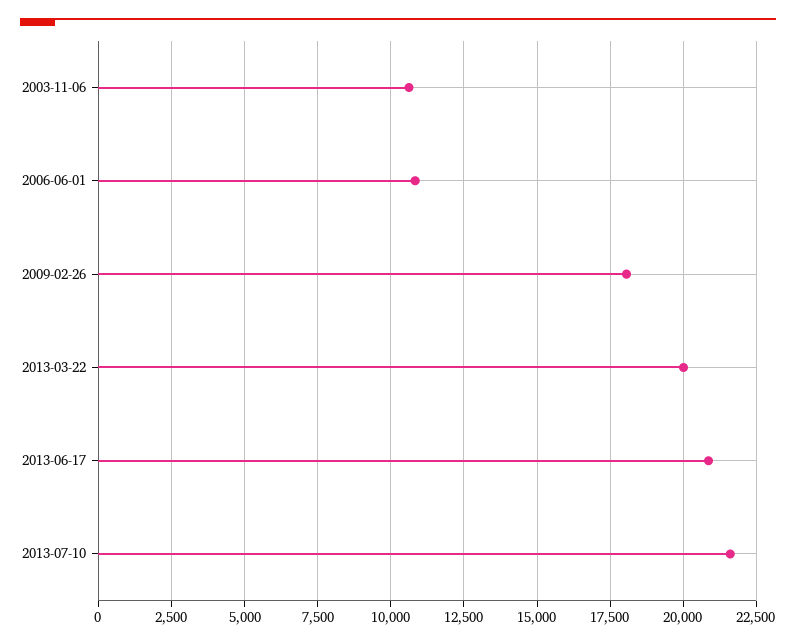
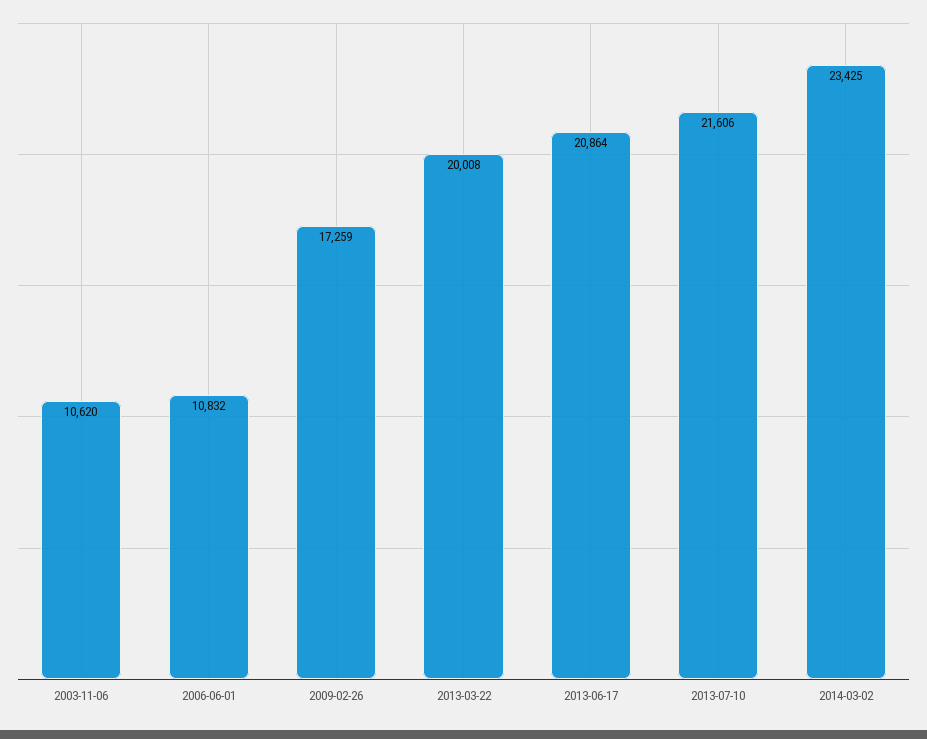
2009-02-26: 18000 -> 17259
2014-03-02: none -> 23425

